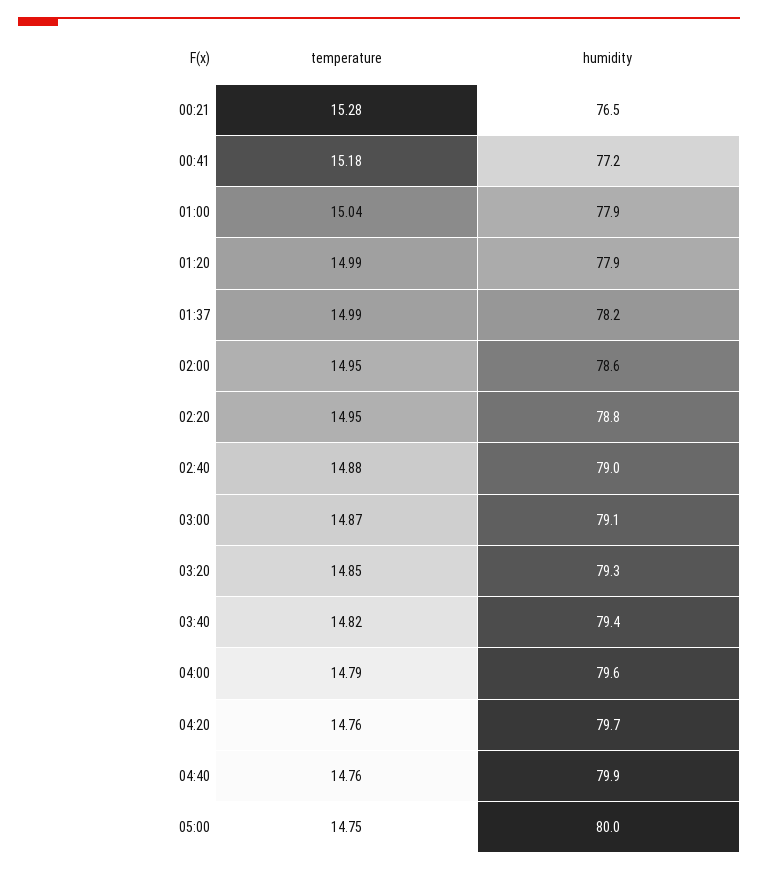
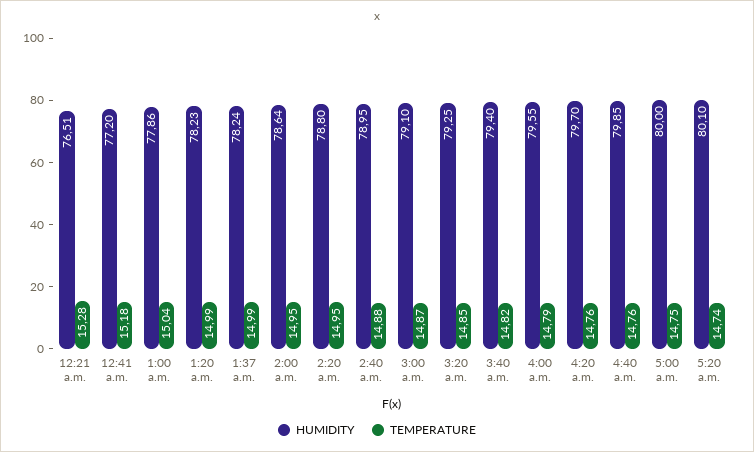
humidity, 01:20: 77.9 -> 78.23
humidity, 5:20 a.m.: none -> 80.1
temperature, 5:20 a.m.: none -> 14.74

